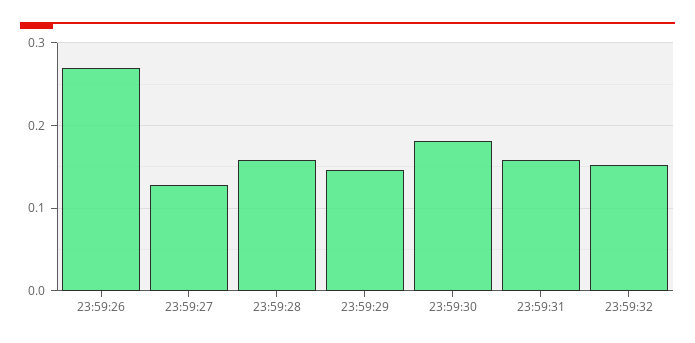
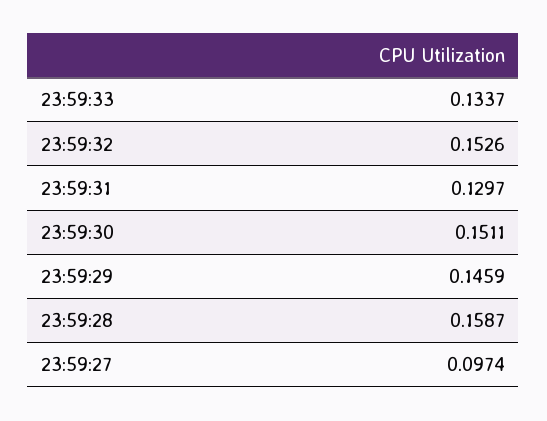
23:59:26: 0.27 -> none
23:59:27: 0.13 -> 0.0974
23:59:30: 0.18 -> 0.1511
23:59:31: 0.16 -> 0.1297
23:59:33: none -> 0.1337

